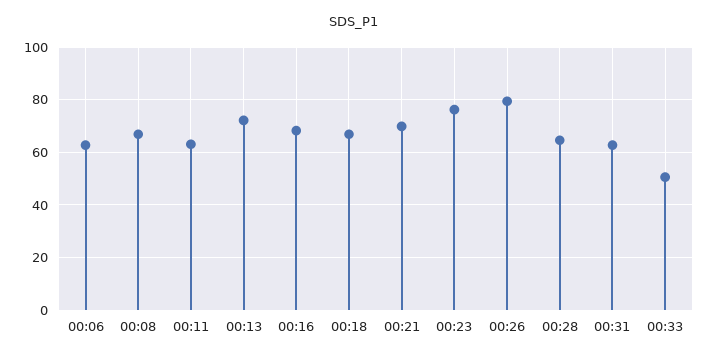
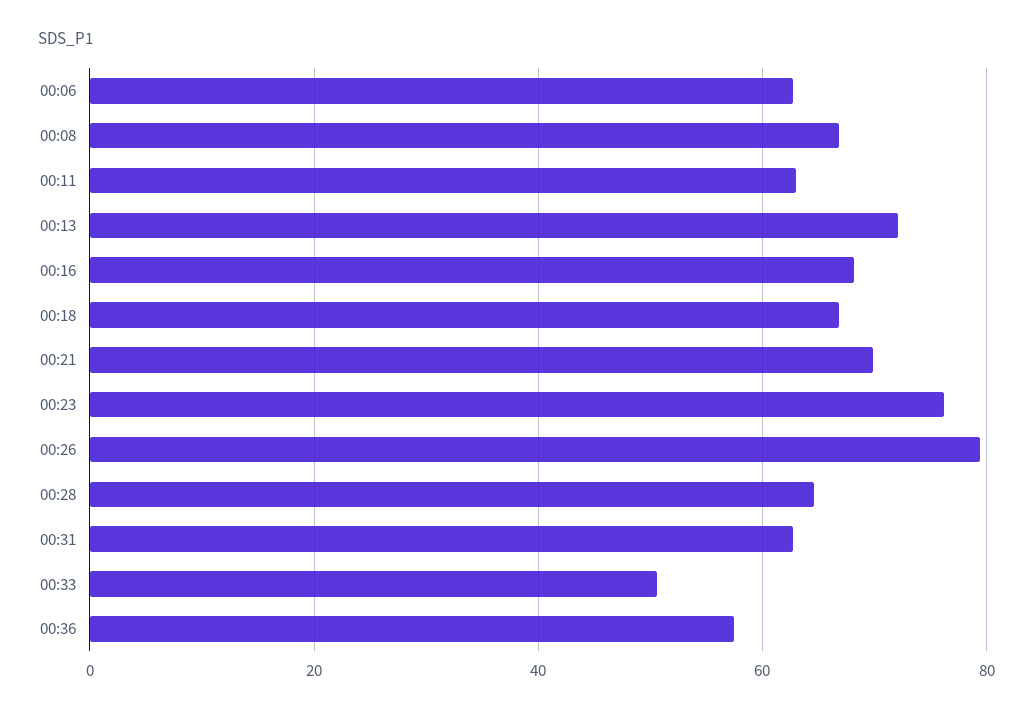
00:36: none -> 58

